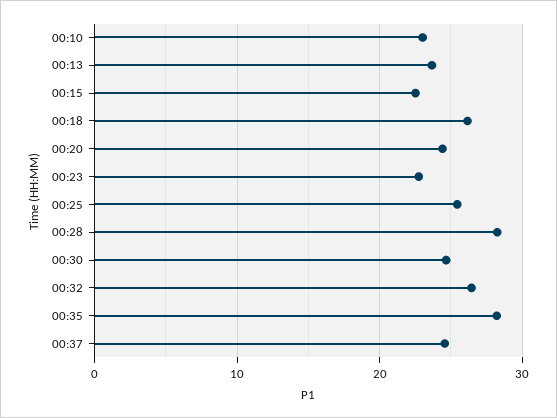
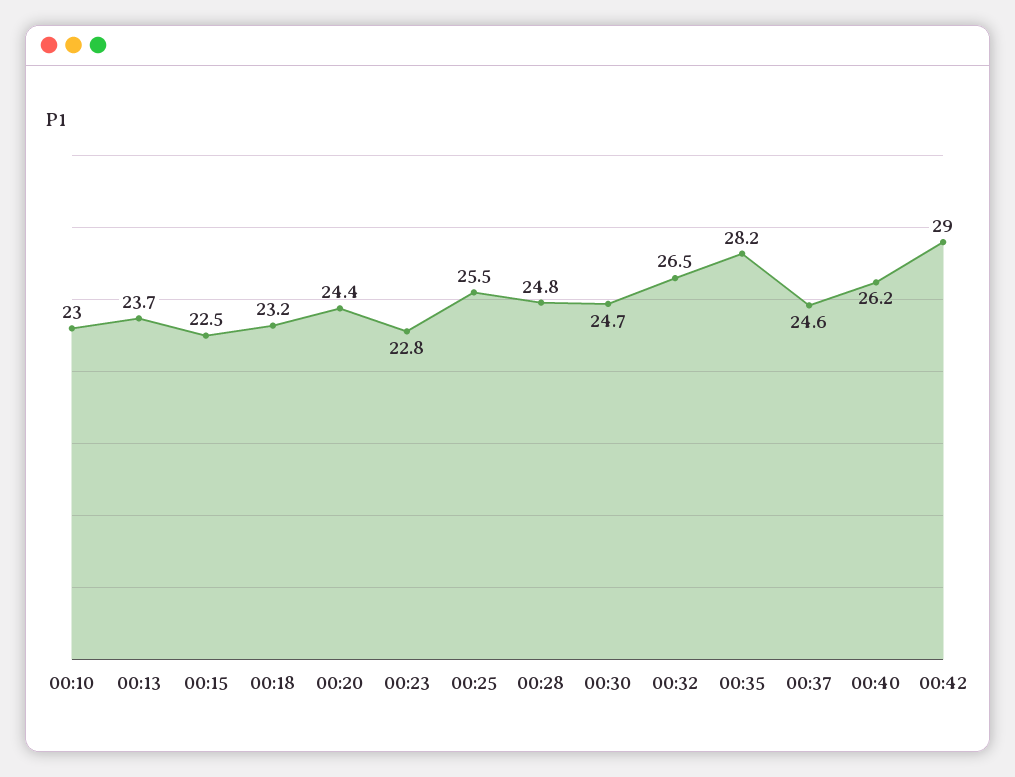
00:18: 26 -> 23.2
00:28: 28 -> 24.8
00:40: none -> 26.2
00:42: none -> 29

